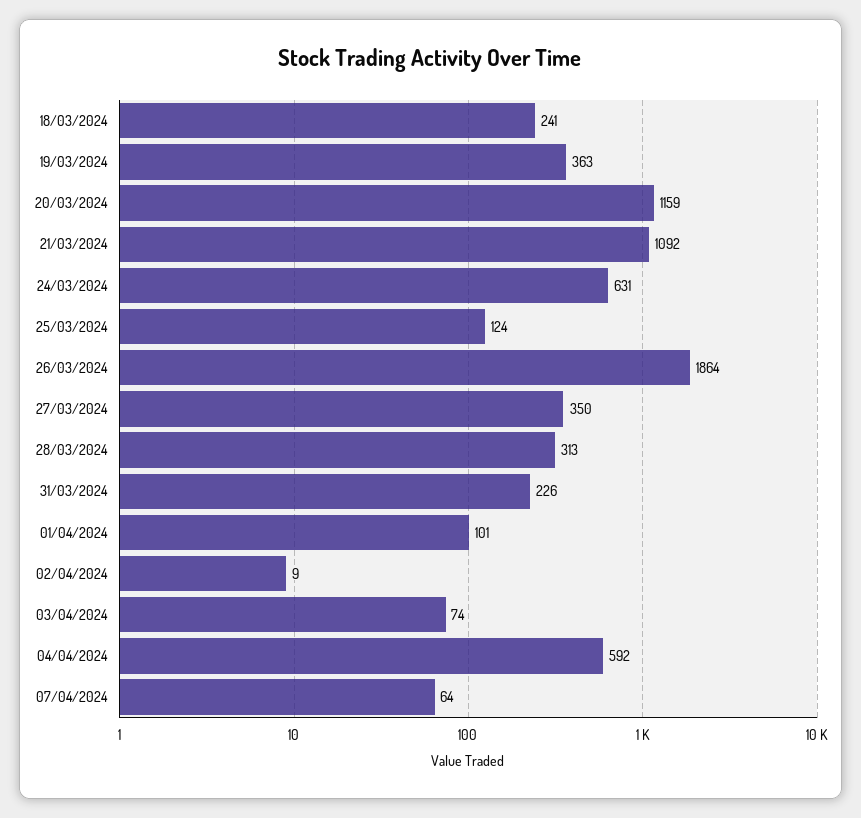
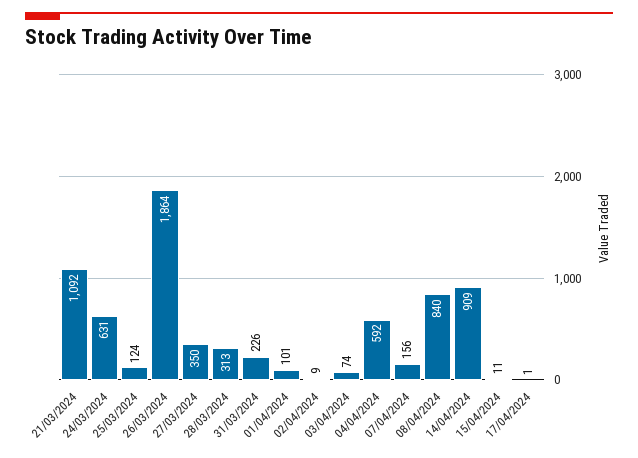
18/03/2024: 241 -> none
19/03/2024: 363 -> none
20/03/2024: 1159 -> none
07/04/2024: 64 -> 156
08/04/2024: none -> 840
14/04/2024: none -> 909
15/04/2024: none -> 11
17/04/2024: none -> 1

